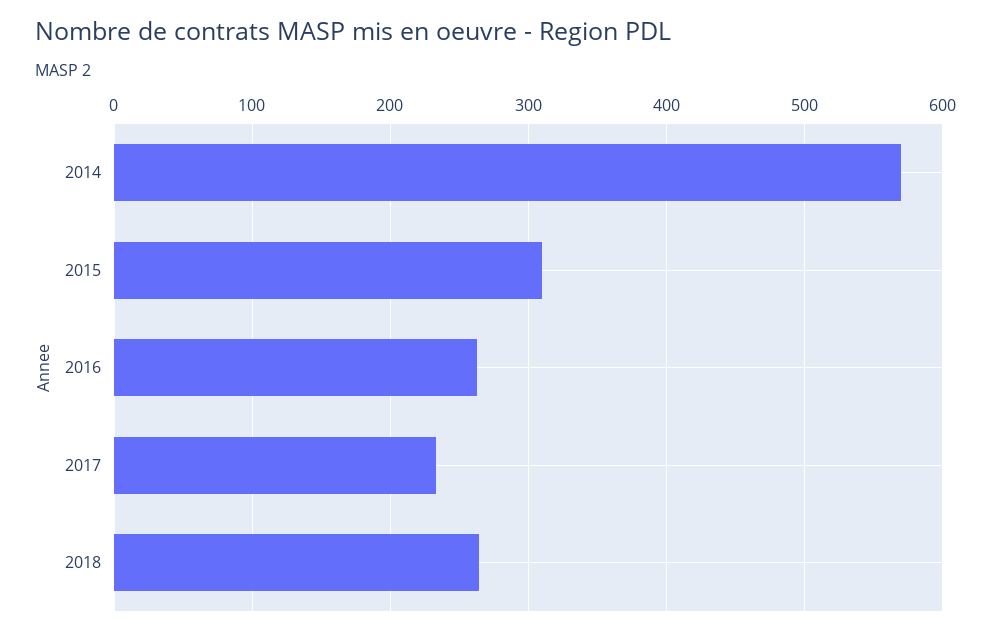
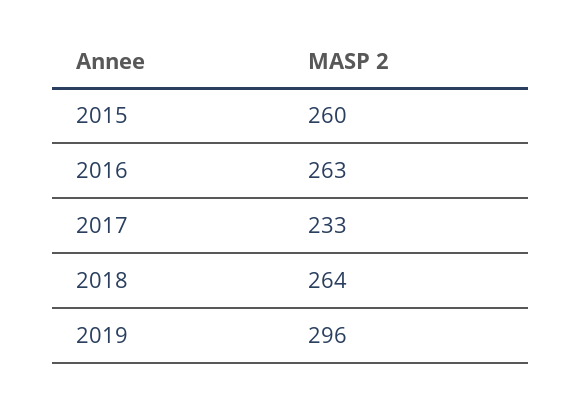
2014: 570 -> none
2015: 310 -> 260
2019: none -> 296

